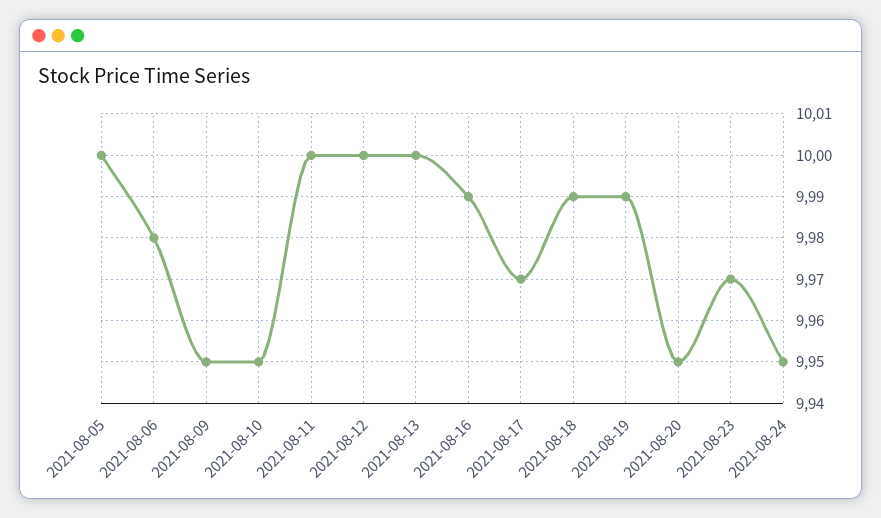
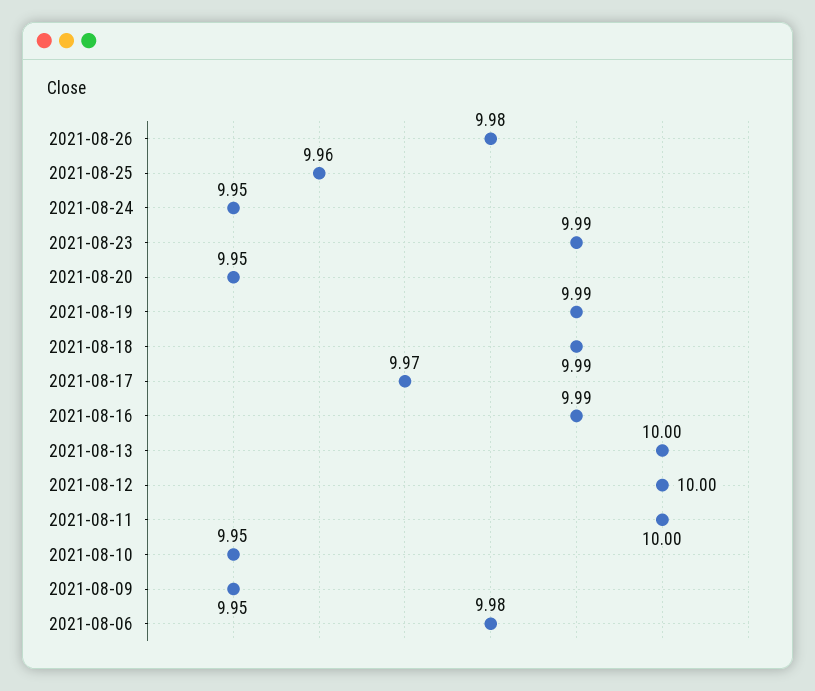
2021-08-05: 10 -> none
2021-08-23: 9.97 -> 9.99
2021-08-26: none -> 9.98
2021-08-25: none -> 9.96

